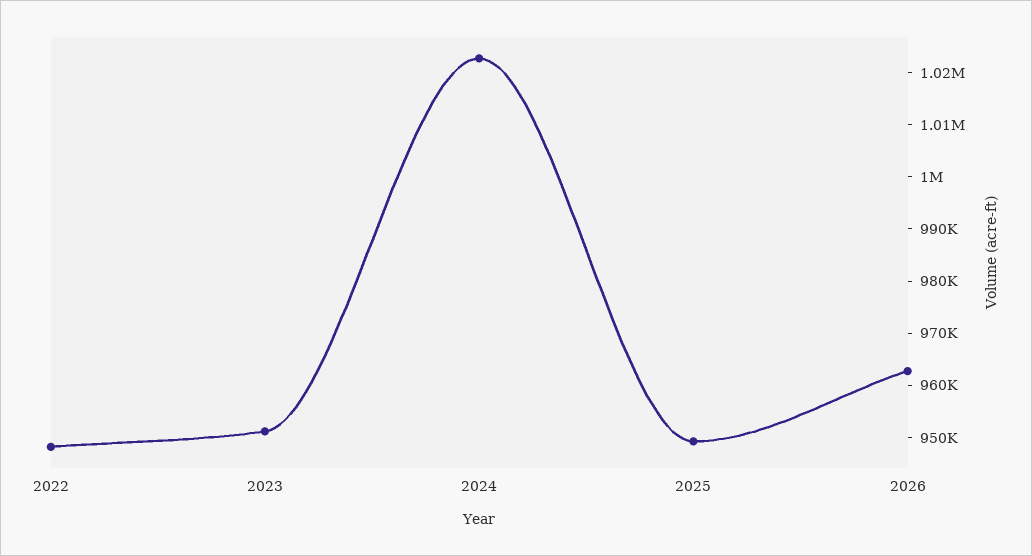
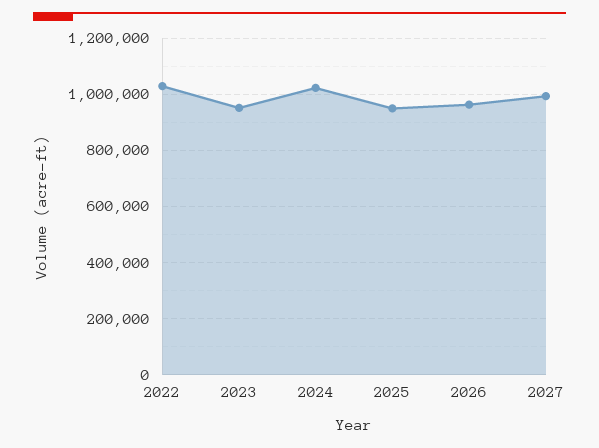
2022: 948000 -> 1025000
2027: none -> 1000000

